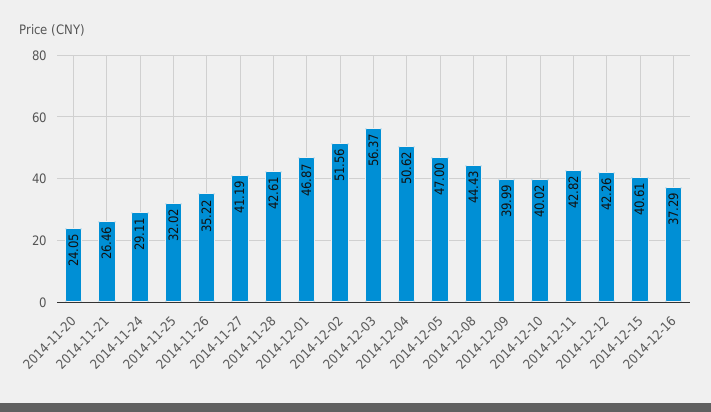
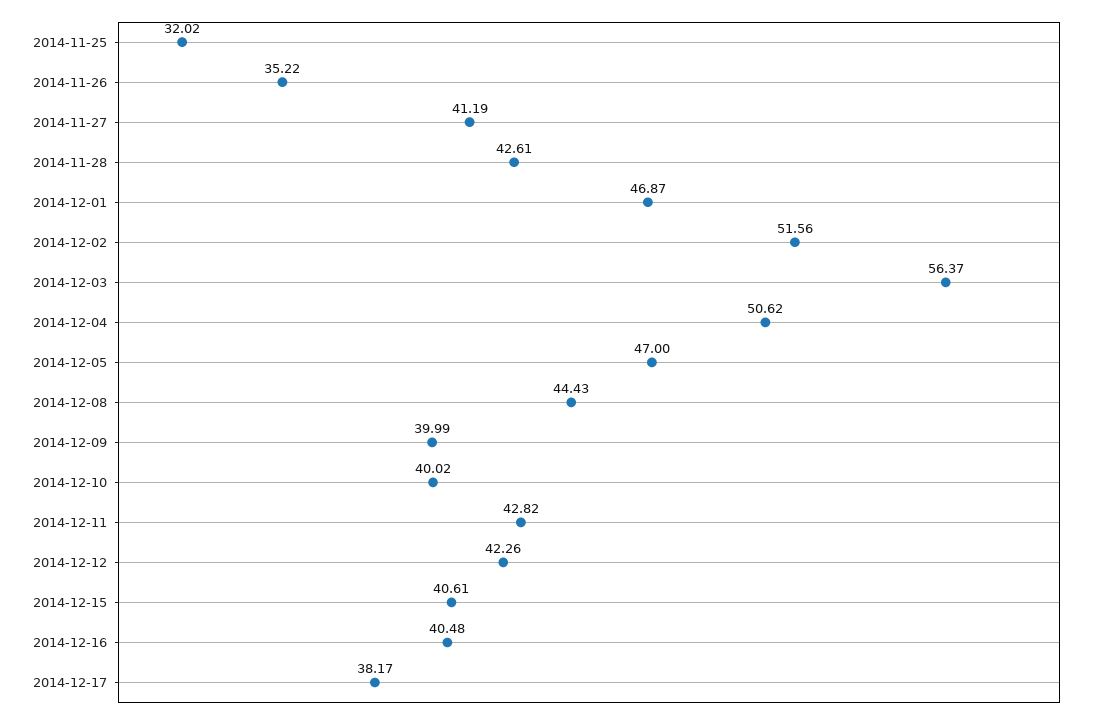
2014-11-20: 24.05 -> none
2014-11-21: 26.46 -> none
2014-11-24: 29.11 -> none
2014-12-16: 37.29 -> 40.48
2014-12-17: none -> 38.17

